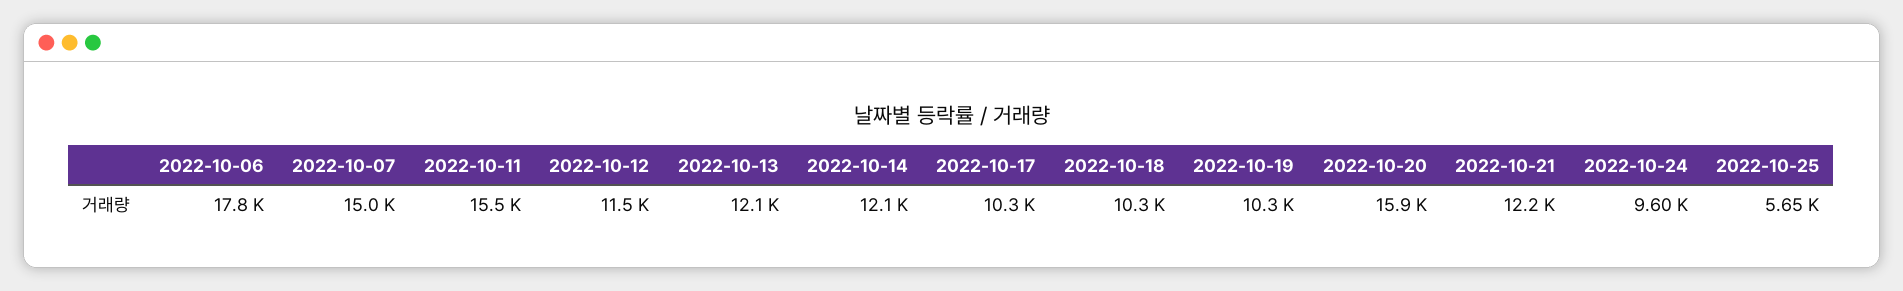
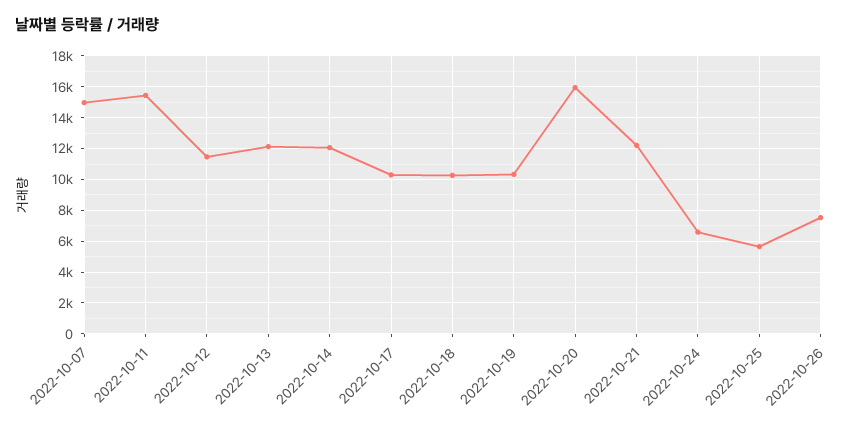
2022-10-06: 17800 -> none
2022-10-24: 9600 -> 6500
2022-10-26: none -> 7500

